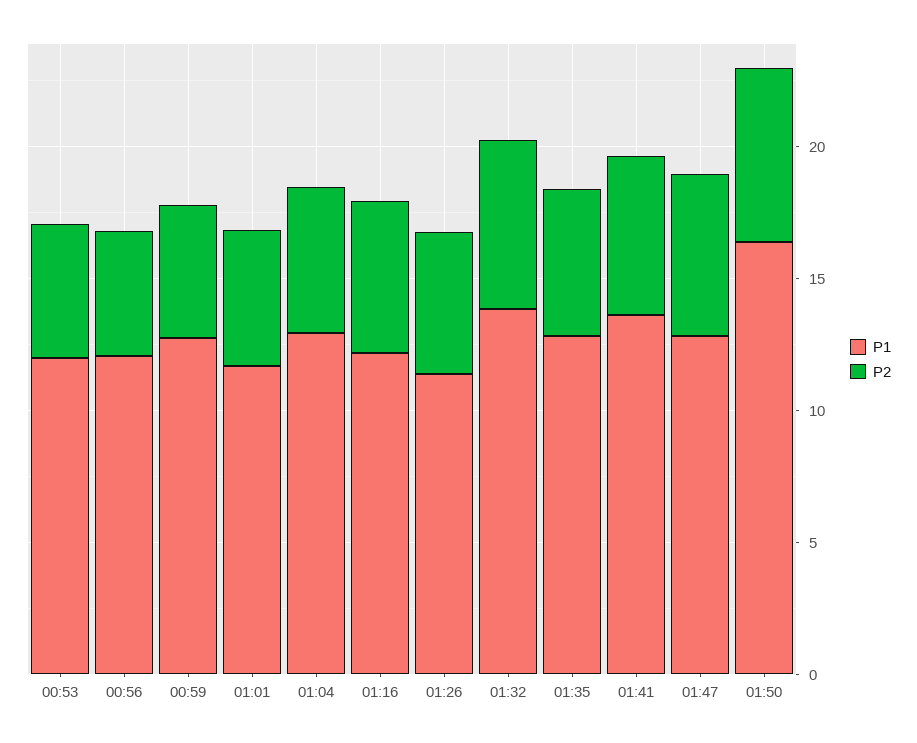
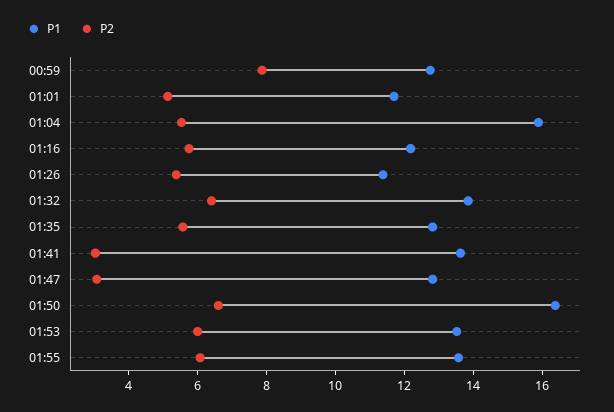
P1, 00:53: 12 -> none
P2, 00:53: 5 -> none
P1, 00:56: 12 -> none
P2, 00:56: 5 -> none
P2, 00:59: 5 -> 8
P1, 01:04: 13 -> 16
P2, 01:41: 6 -> 3
P2, 01:47: 6 -> 3
P1, 01:53: none -> 13.5
P2, 01:53: none -> 6
P1, 01:55: none -> 13.5
P2, 01:55: none -> 6

